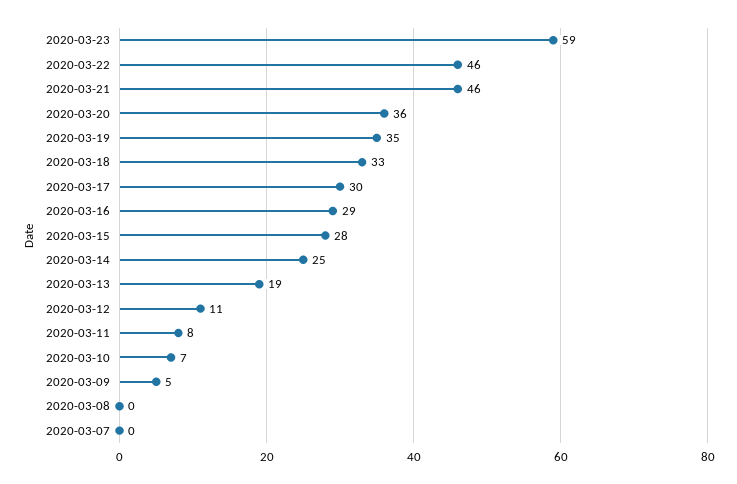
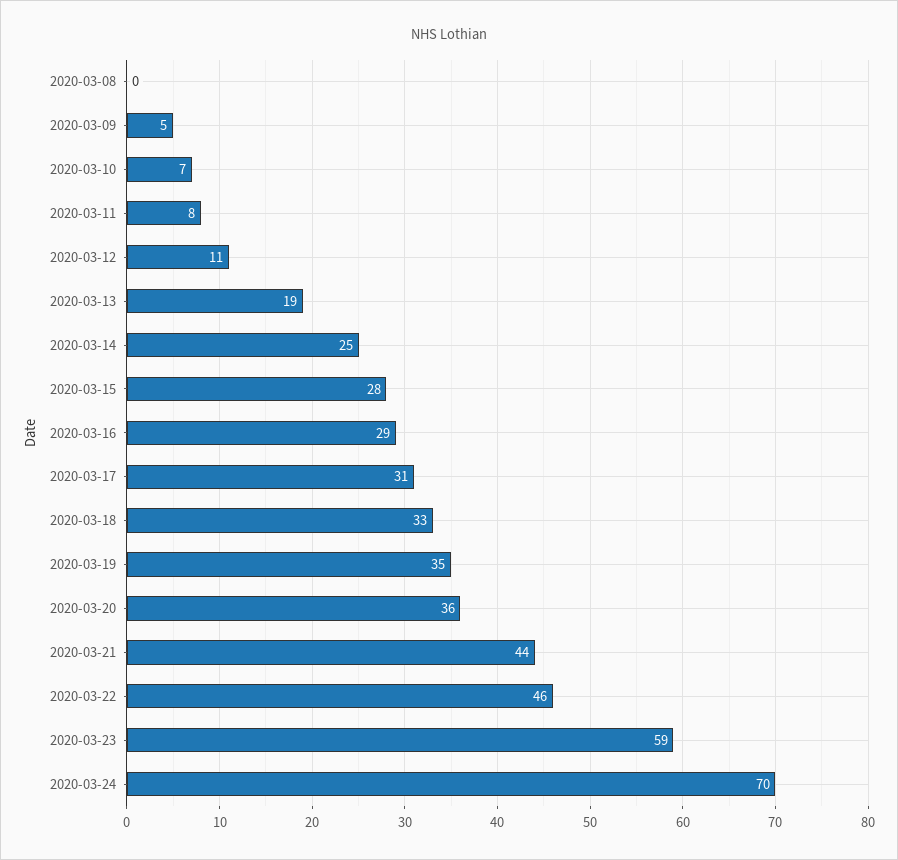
2020-03-21: 46 -> 44
2020-03-17: 30 -> 31
2020-03-07: 0 -> none
2020-03-24: none -> 70

